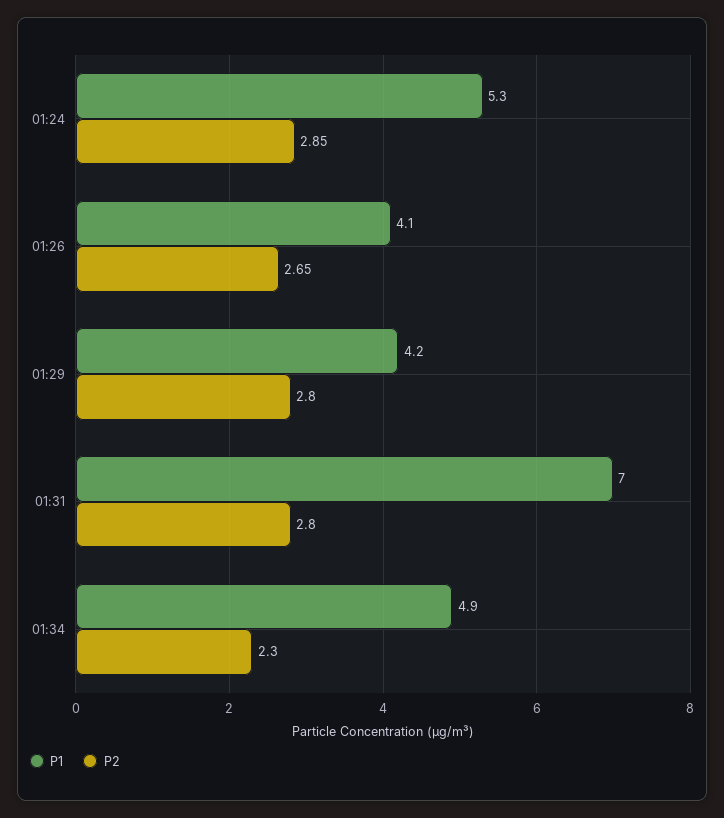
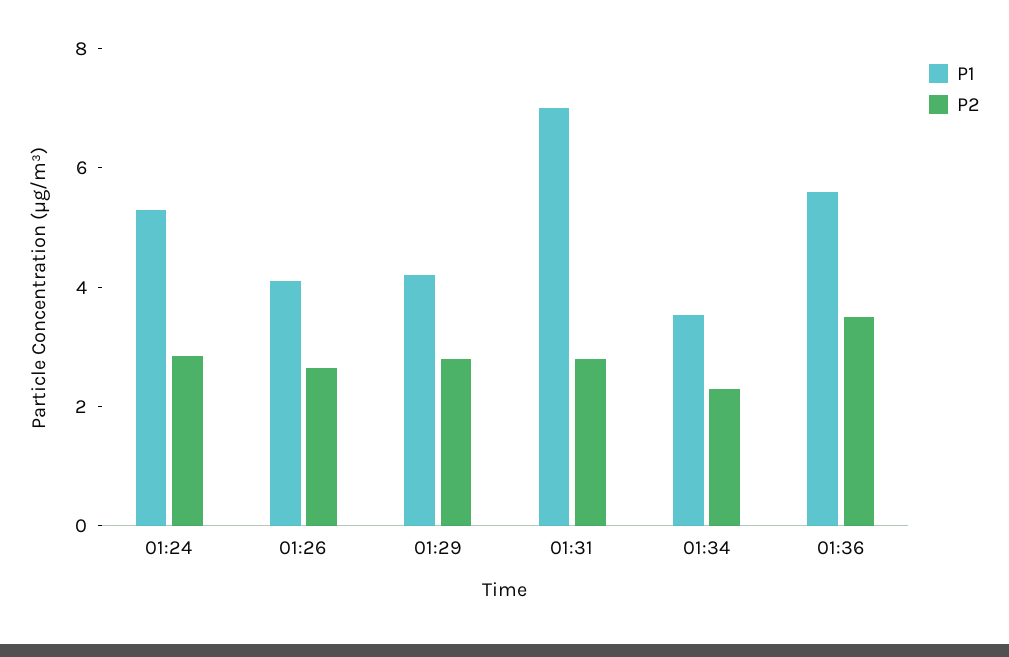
P1, 01:34: 4.9 -> 3.5
P1, 01:36: none -> 5.5
P2, 01:36: none -> 3.5

